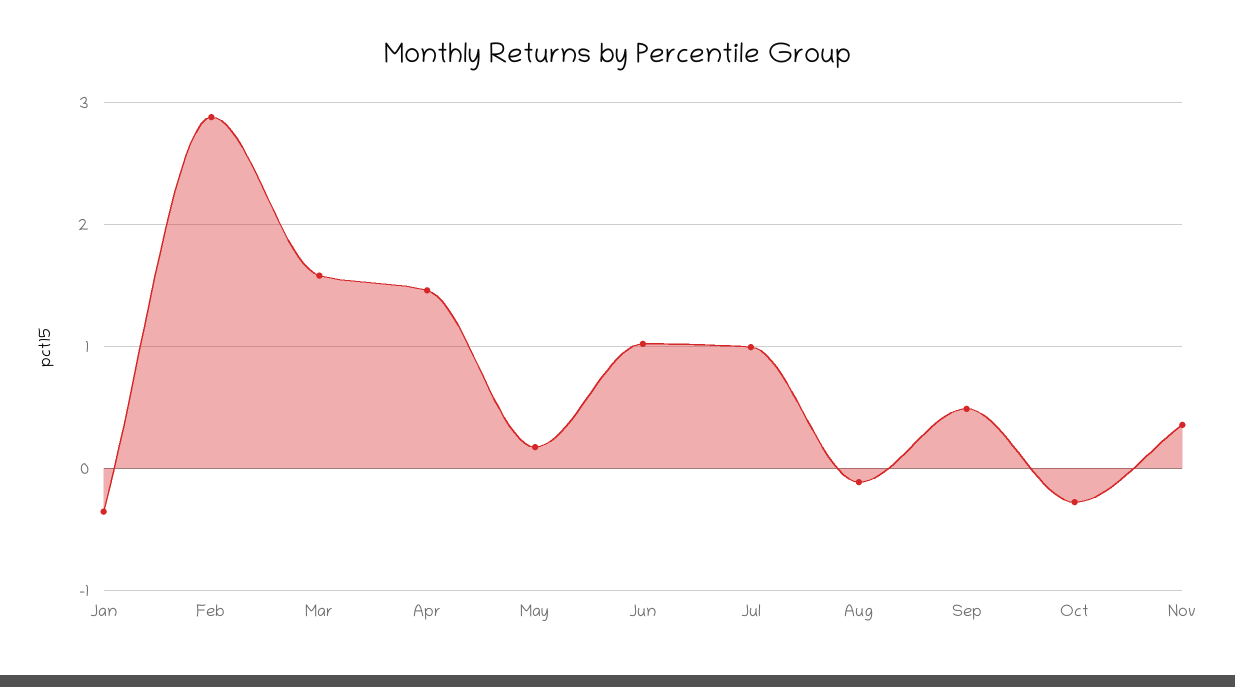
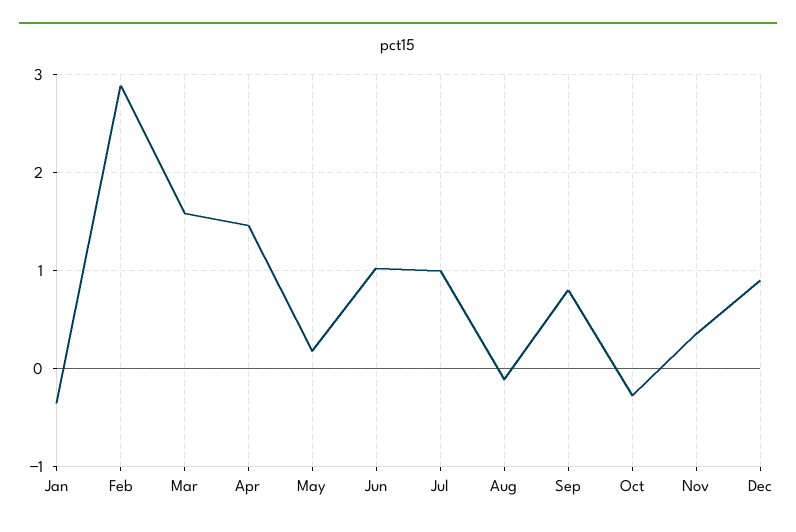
Sep: 0.5 -> 0.8
Dec: none -> 0.9

